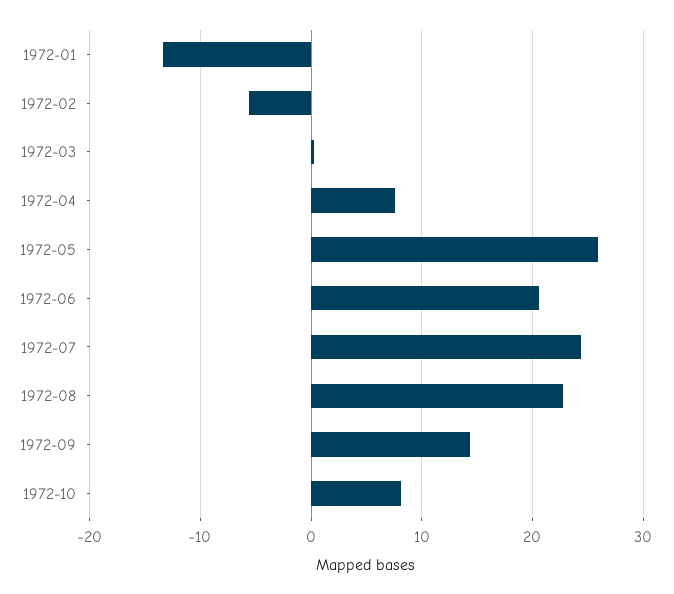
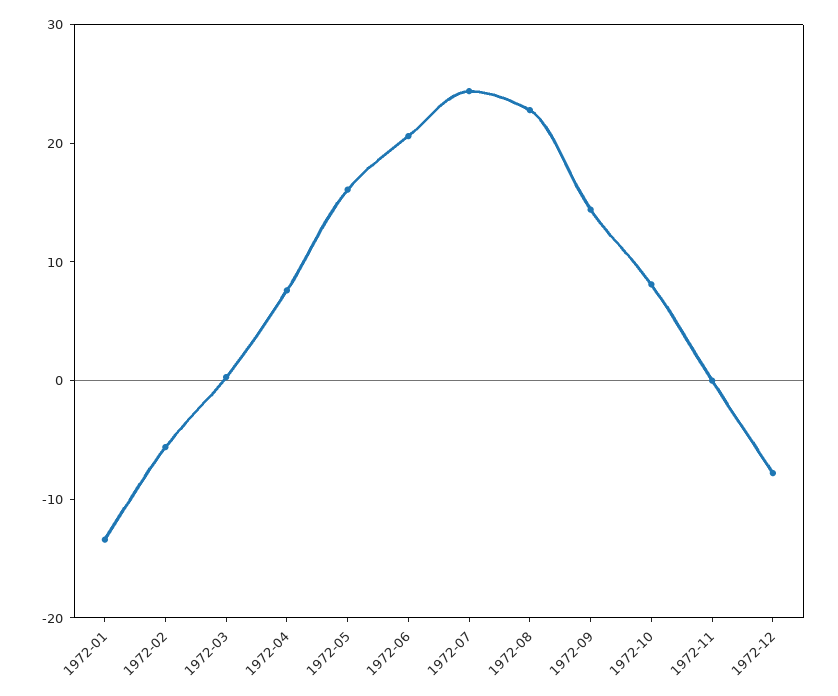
1972-05: 26 -> 16
1972-11: none -> 0
1972-12: none -> -8

